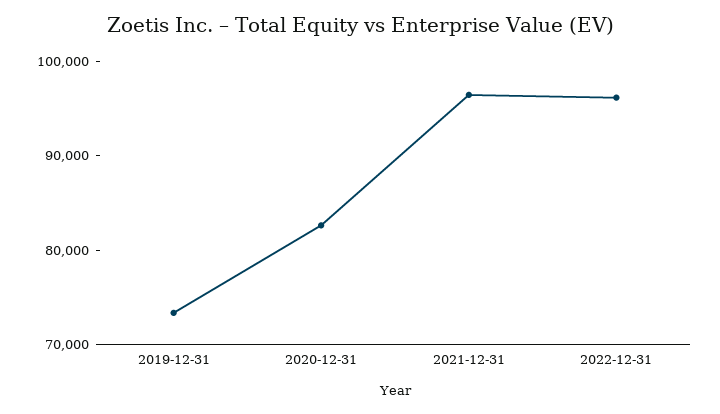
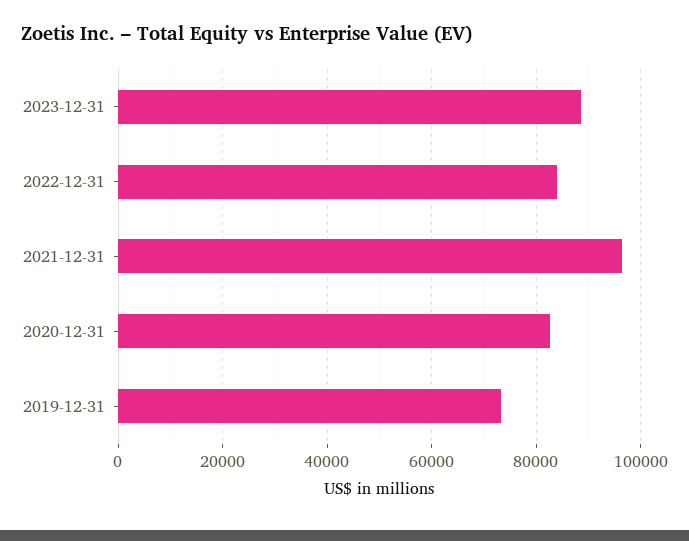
2022-12-31: 96000 -> 84000
2023-12-31: none -> 88000

